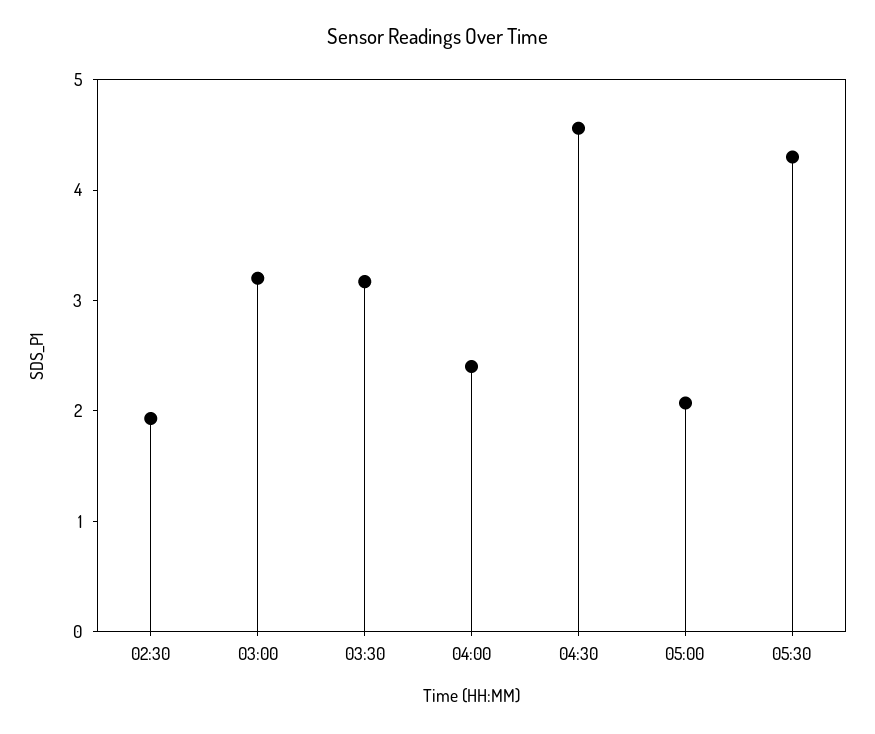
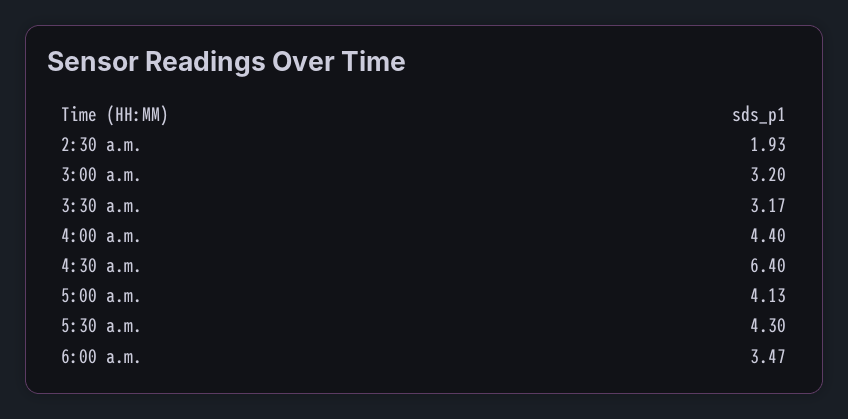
04:00: 2.4 -> 4.4
04:30: 4.6 -> 6.4
05:00: 2 -> 4.13
6:00 a.m.: none -> 3.47

